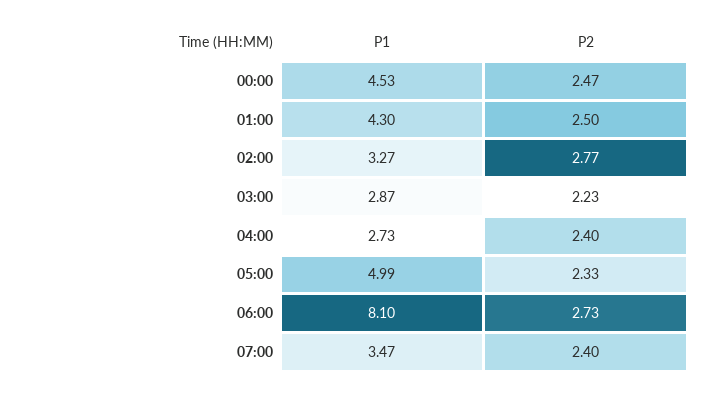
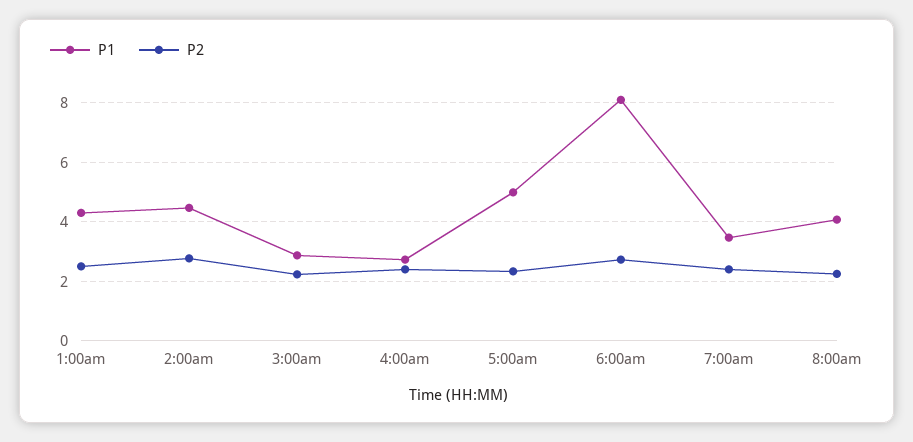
P1, 00:00: 4.53 -> none
P2, 00:00: 2.47 -> none
P1, 02:00: 3.27 -> 4.5
P1, 8:00am: none -> 4
P2, 8:00am: none -> 2.25

